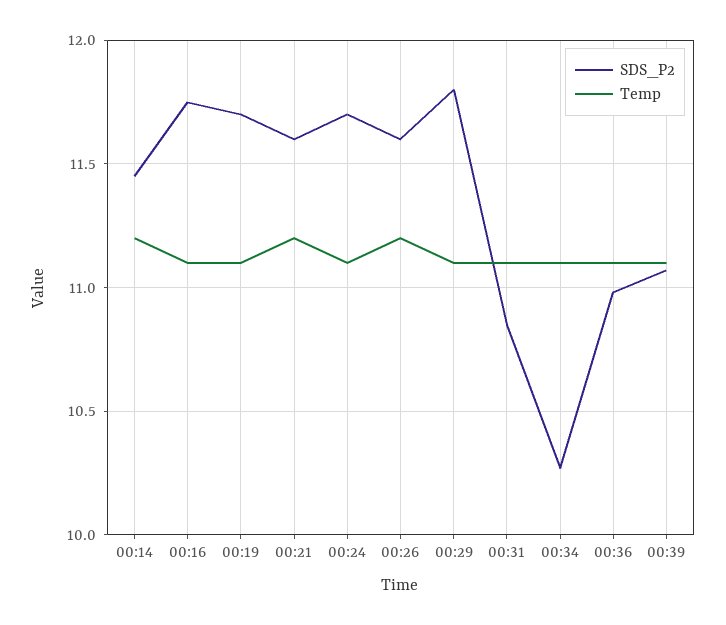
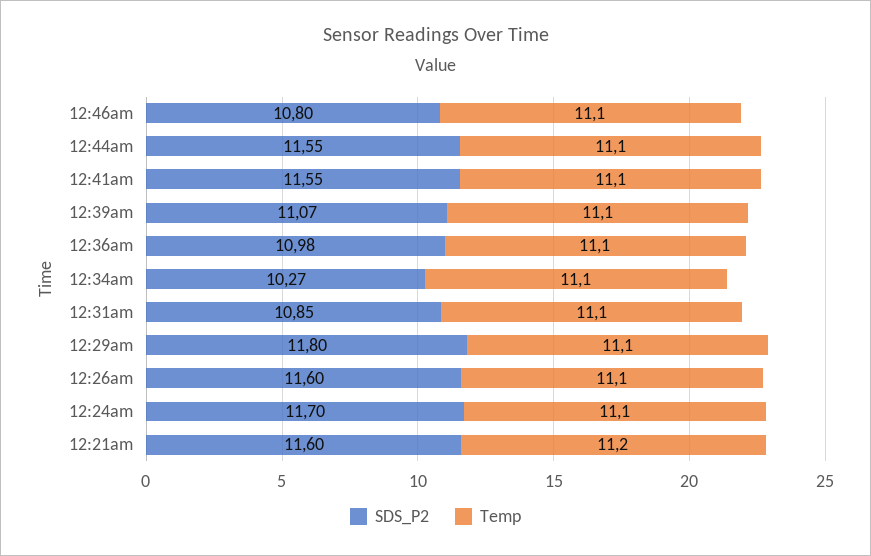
SDS_P2, 00:14: 11.45 -> none
Temp, 00:14: 11.2 -> none
SDS_P2, 00:16: 11.75 -> none
Temp, 00:16: 11.1 -> none
SDS_P2, 00:19: 11.7 -> none
Temp, 00:19: 11.1 -> none
Temp, 00:26: 11.2 -> 11.1
SDS_P2, 12:46am: none -> 10.8
Temp, 12:46am: none -> 11.1
SDS_P2, 12:44am: none -> 11.55
Temp, 12:44am: none -> 11.1
SDS_P2, 12:41am: none -> 11.55
Temp, 12:41am: none -> 11.1

